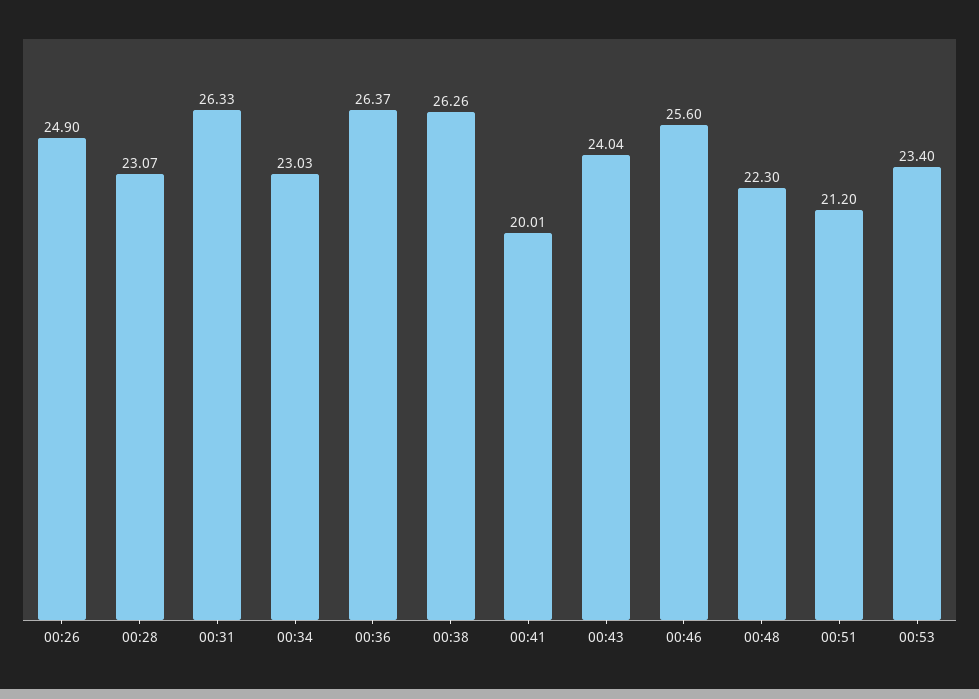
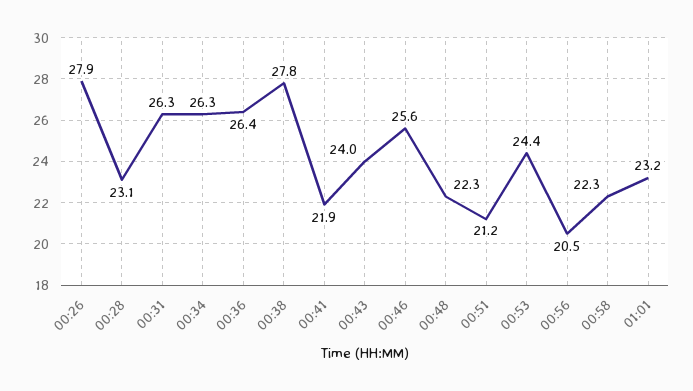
00:26: 24.9 -> 27.9
00:34: 23.03 -> 26.3
00:38: 26.26 -> 27.8
00:41: 20.01 -> 21.9
00:53: 23.4 -> 24.4
00:56: none -> 20.5
00:58: none -> 22.3
01:01: none -> 23.2

